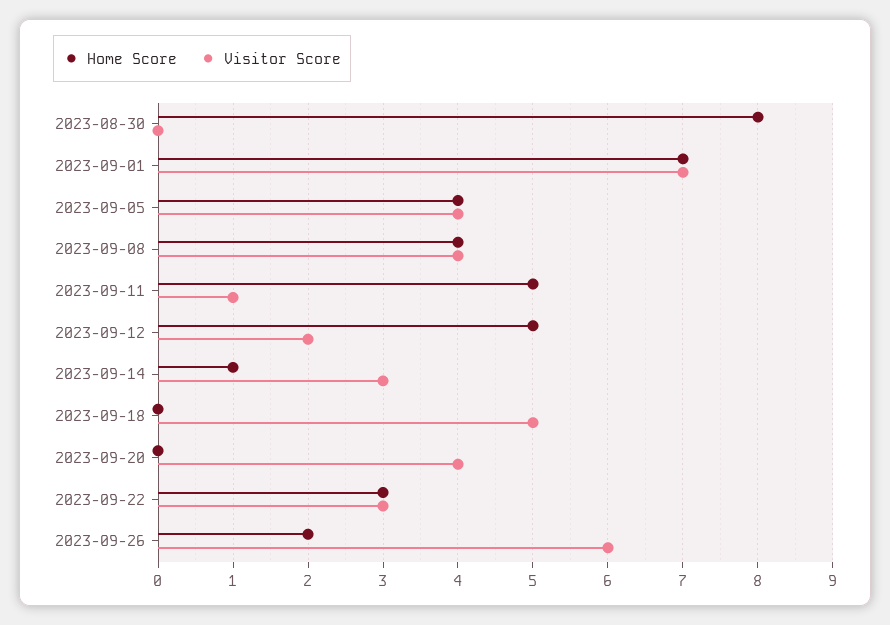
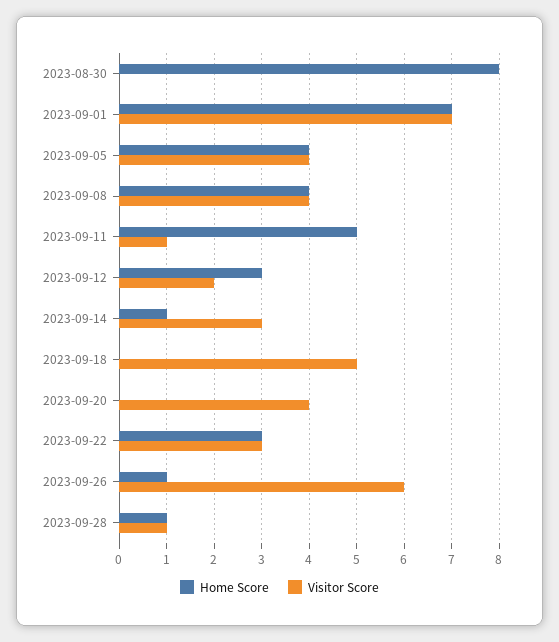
Home Score, 2023-09-12: 5 -> 3
Home Score, 2023-09-26: 2 -> 1
Home Score, 2023-09-28: none -> 1
Visitor Score, 2023-09-28: none -> 1

